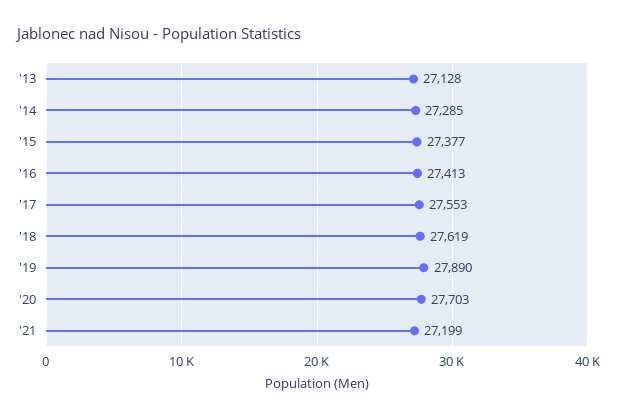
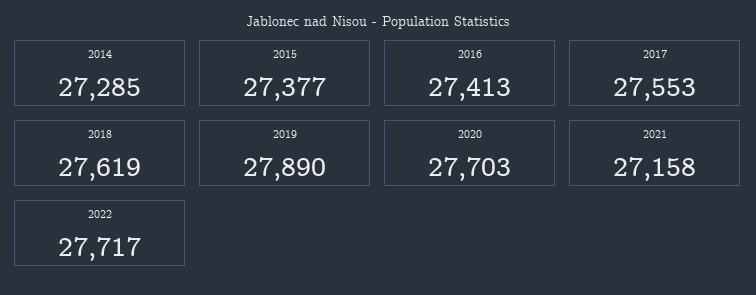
'13: 27128 -> none
'21: 27199 -> 27158
2022: none -> 27717

